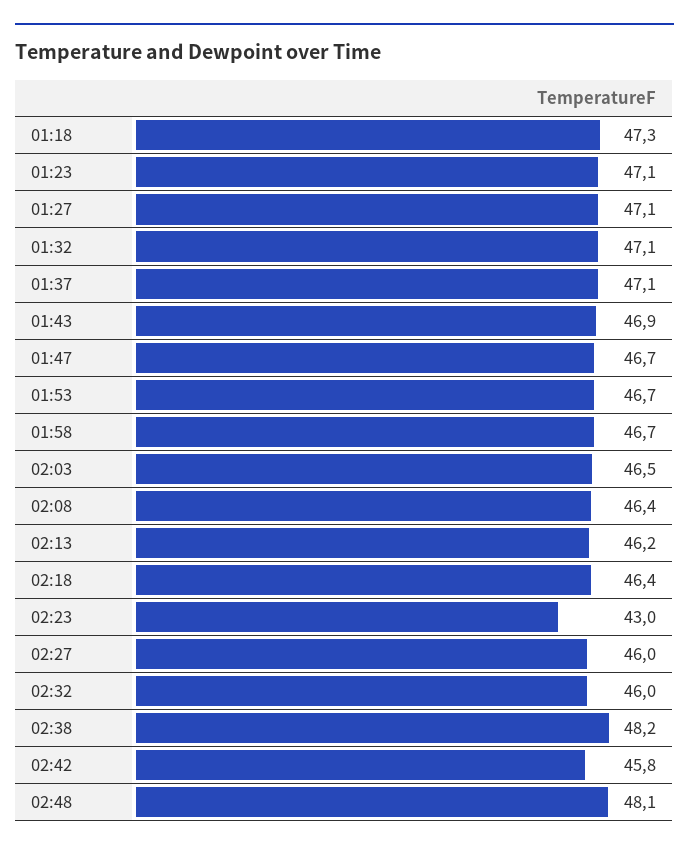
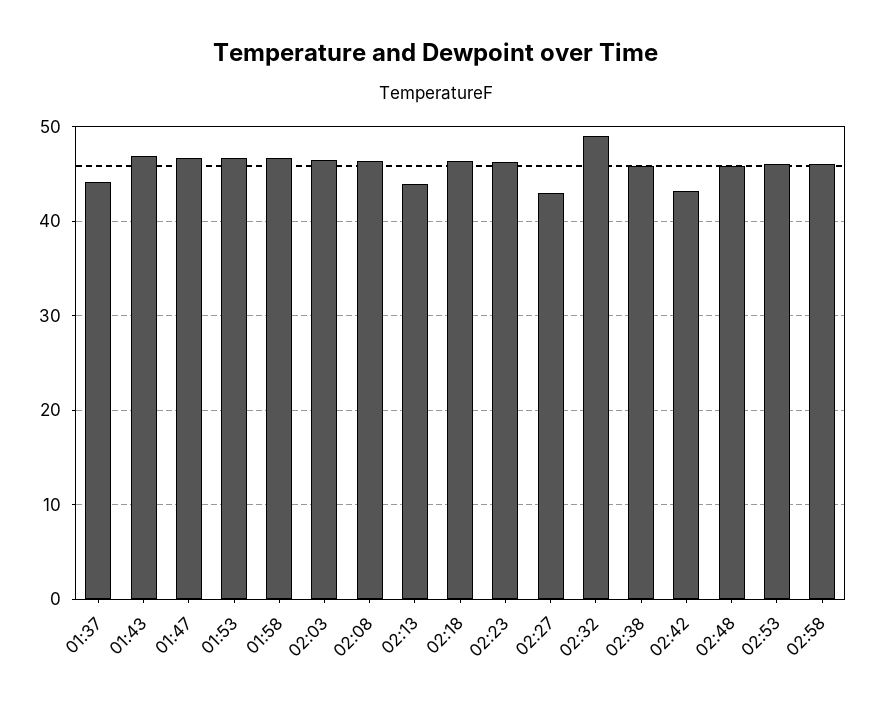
01:18: 47.3 -> none
01:23: 47.1 -> none
01:27: 47.1 -> none
01:32: 47.1 -> none
01:37: 47.1 -> 44
02:13: 46.2 -> 44
02:23: 43 -> 46
02:27: 46 -> 43
02:32: 46 -> 49
02:38: 48.2 -> 46
02:42: 45.8 -> 43
02:48: 48.1 -> 46
02:53: none -> 46
02:58: none -> 46

